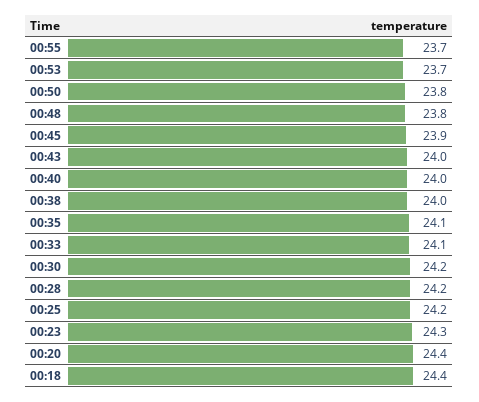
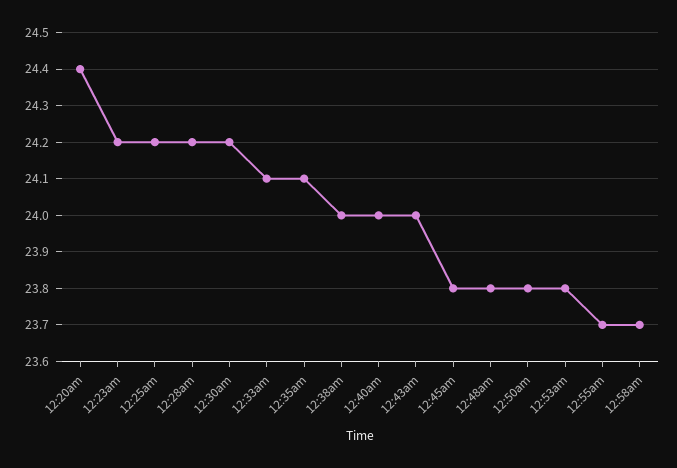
00:53: 23.7 -> 23.8
00:45: 23.9 -> 23.8
00:23: 24.3 -> 24.2
00:18: 24.4 -> none
12:58am: none -> 23.7

